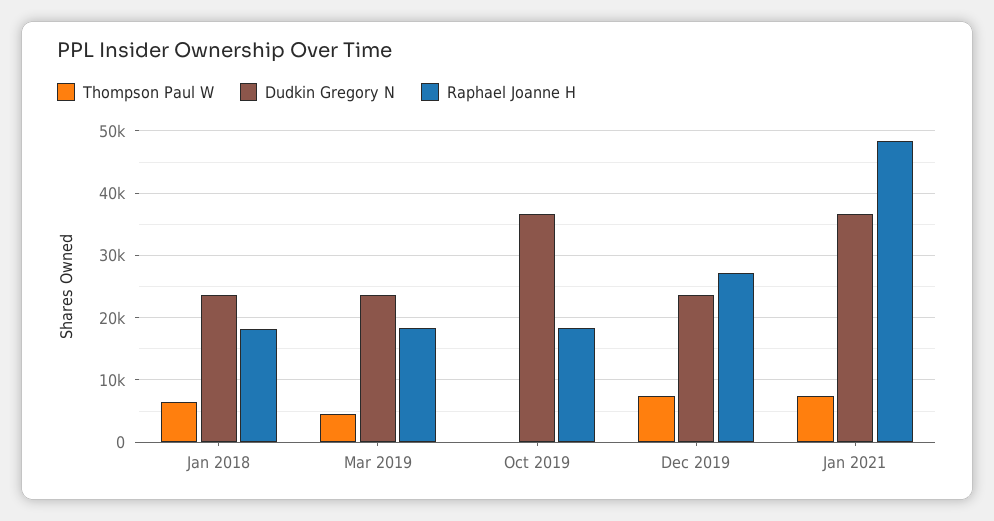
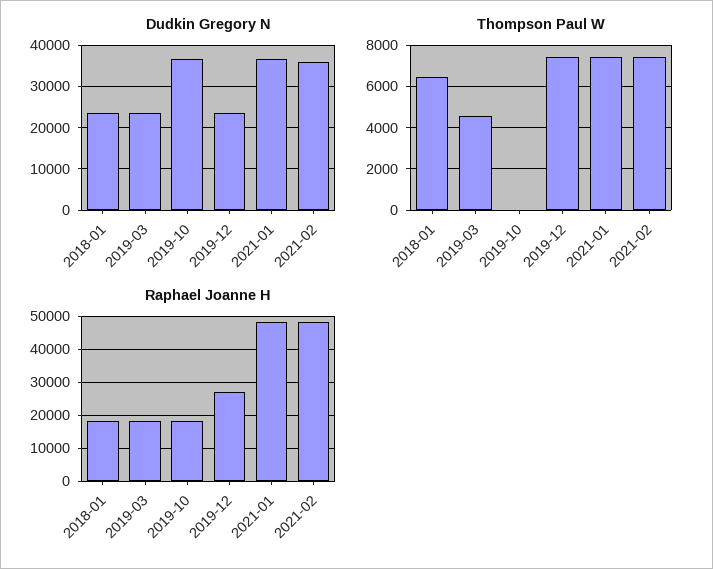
Dudkin Gregory N, 2021-02: none -> 36000
Thompson Paul W, 2021-02: none -> 7500
Raphael Joanne H, 2021-02: none -> 48000

